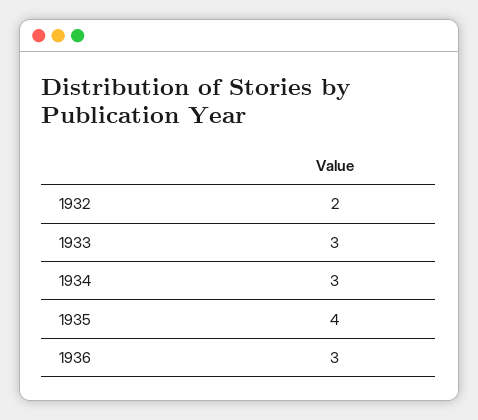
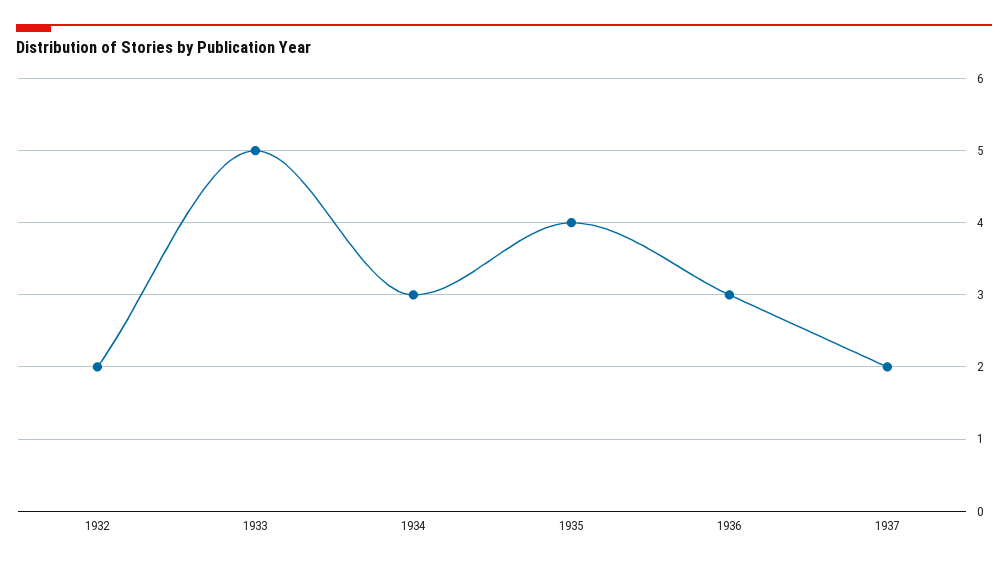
1933: 3 -> 5
1937: none -> 2

